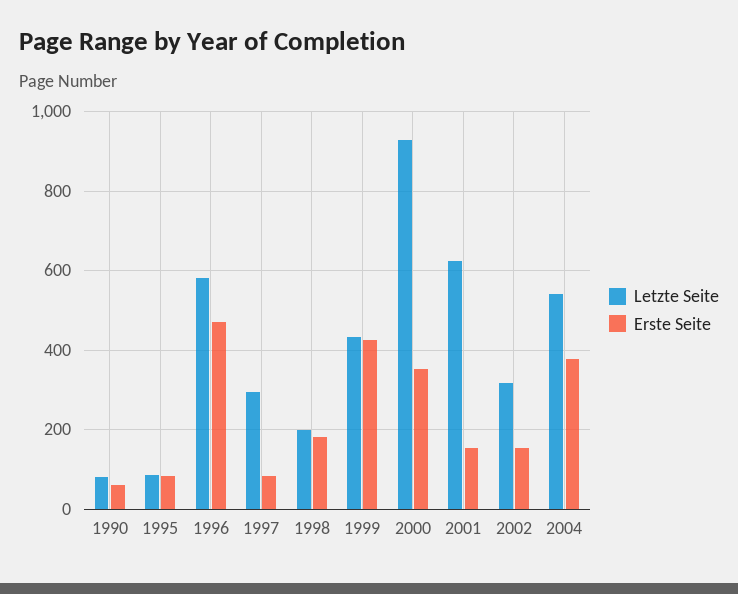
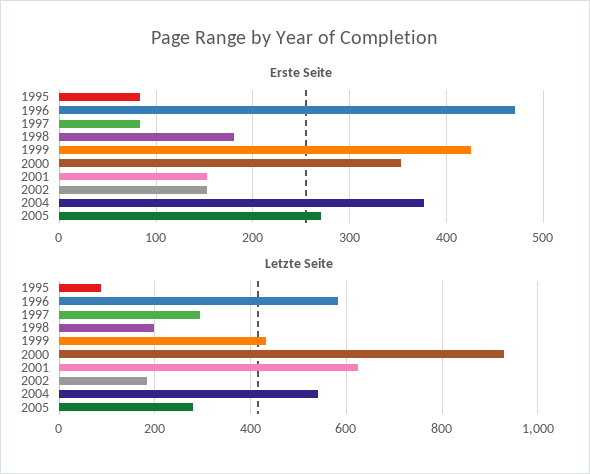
Letzte Seite, 1990: 80 -> none
Erste Seite, 1990: 60 -> none
Letzte Seite, 2002: 320 -> 180
Erste Seite, 2005: none -> 270
Letzte Seite, 2005: none -> 280

